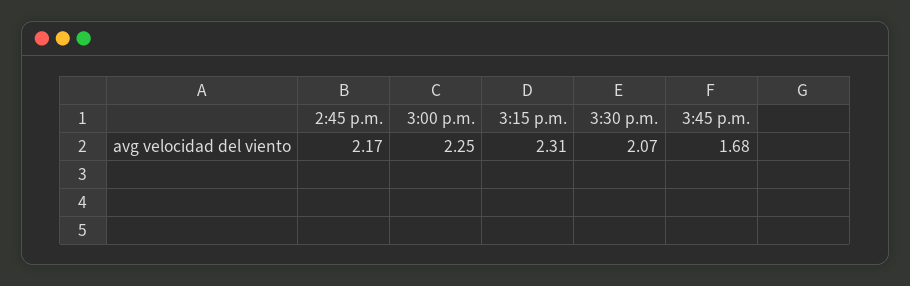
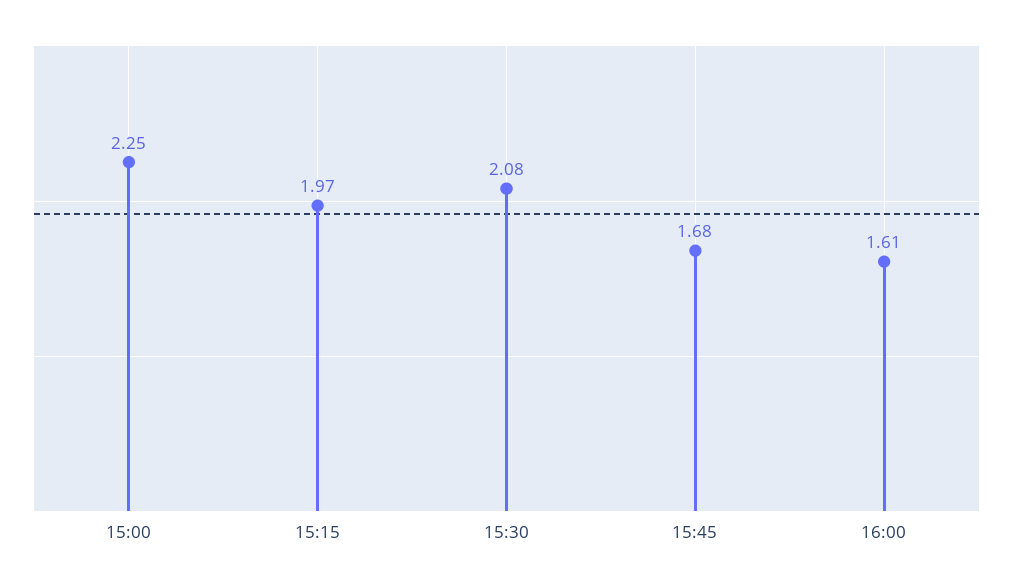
2:45 p.m.: 2.17 -> none
3:15 p.m.: 2.31 -> 1.97
3:30 p.m.: 2.07 -> 2.08
16:00: none -> 1.61

